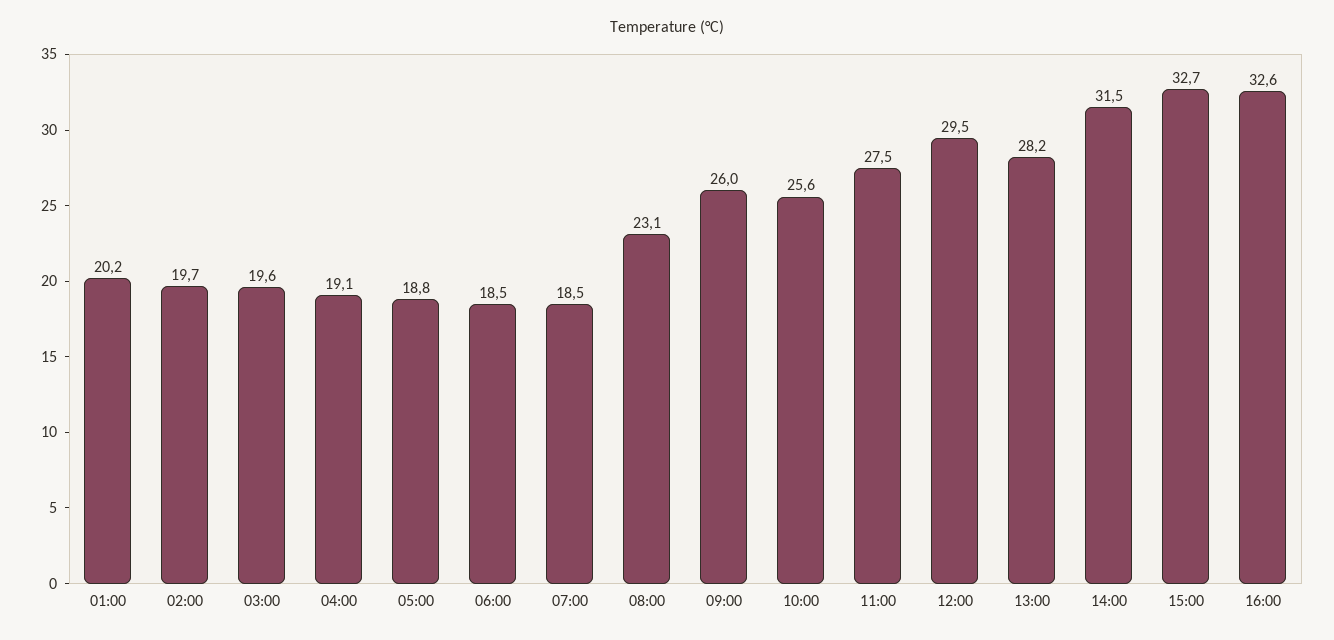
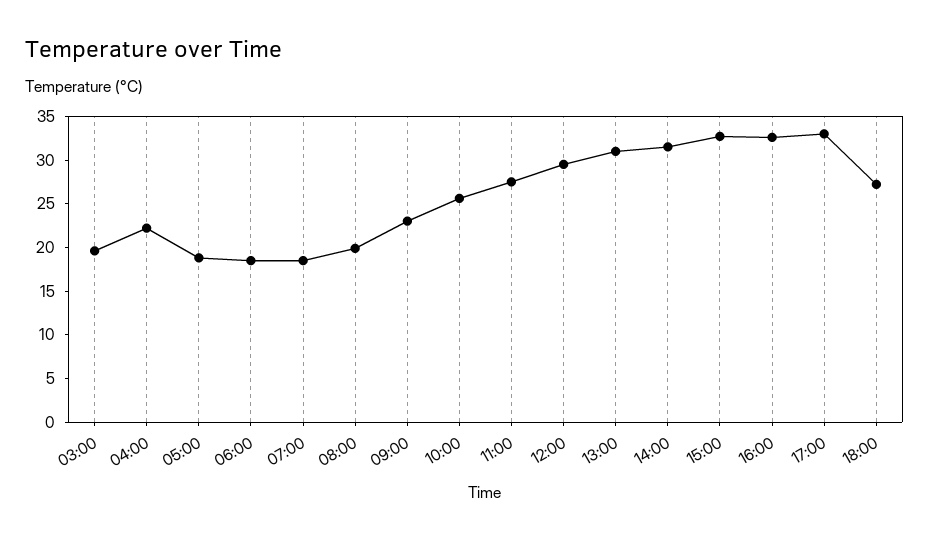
01:00: 20.2 -> none
02:00: 19.7 -> none
04:00: 19.1 -> 22
08:00: 23.1 -> 20
09:00: 26 -> 23
13:00: 28.2 -> 31
17:00: none -> 33
18:00: none -> 27

